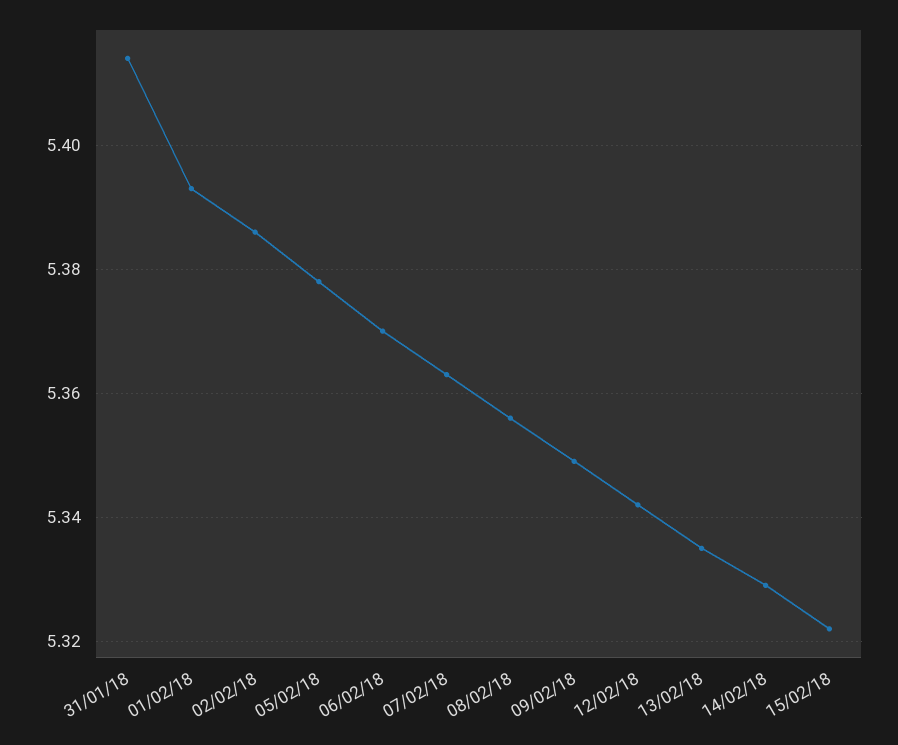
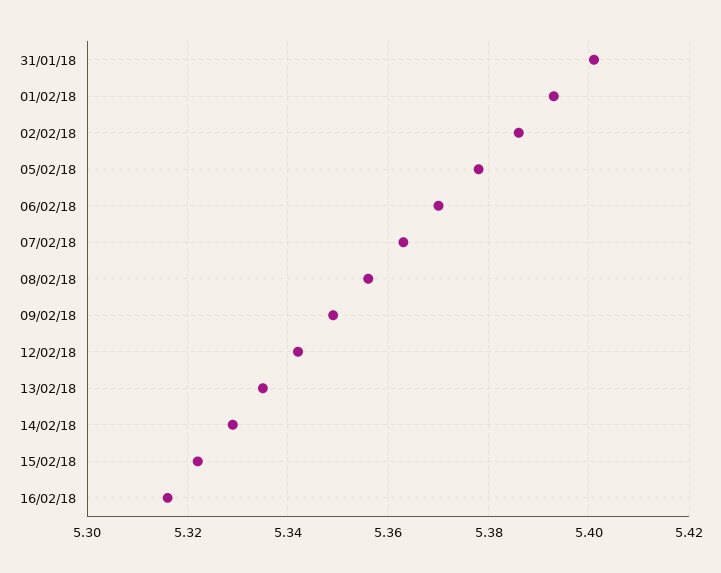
31/01/18: 5.415 -> 5.4
16/02/18: none -> 5.315

